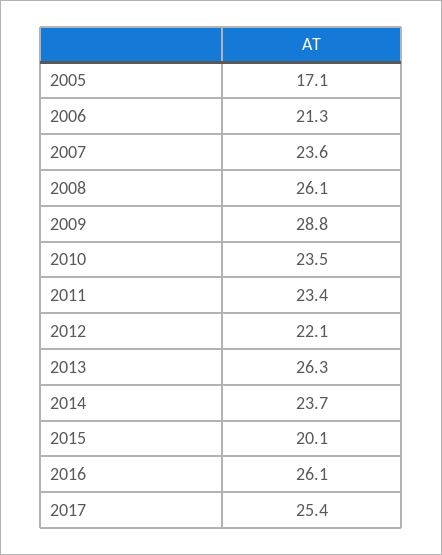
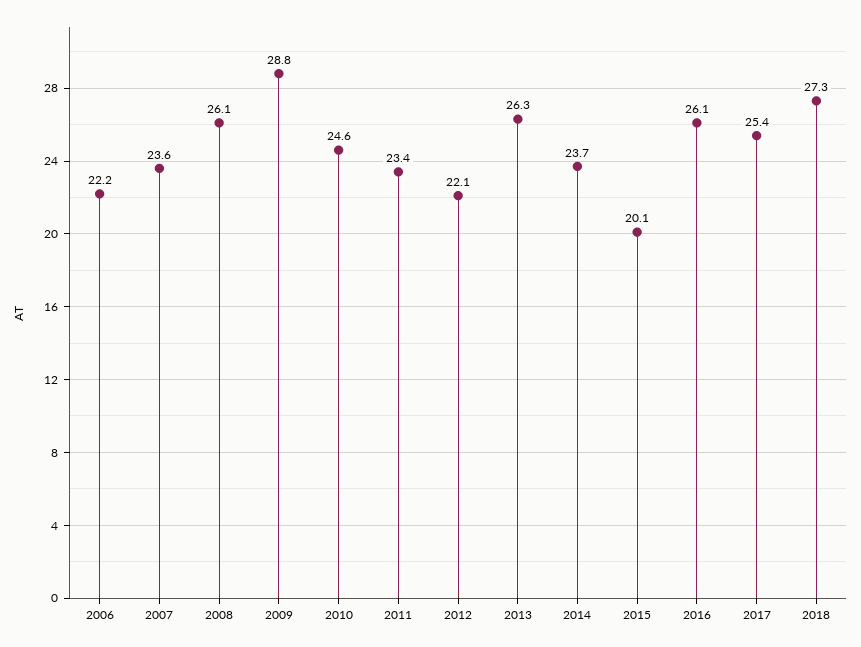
2005: 17.1 -> none
2006: 21.3 -> 22.2
2010: 23.5 -> 24.6
2018: none -> 27.3

